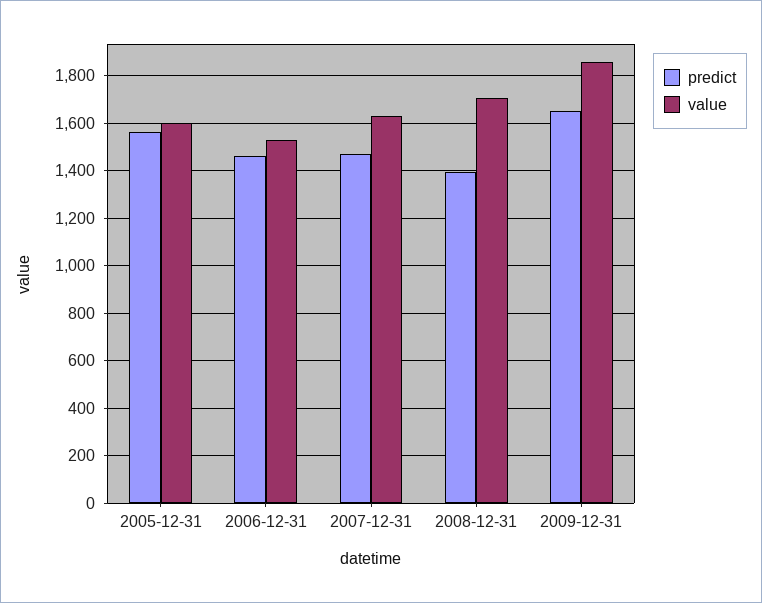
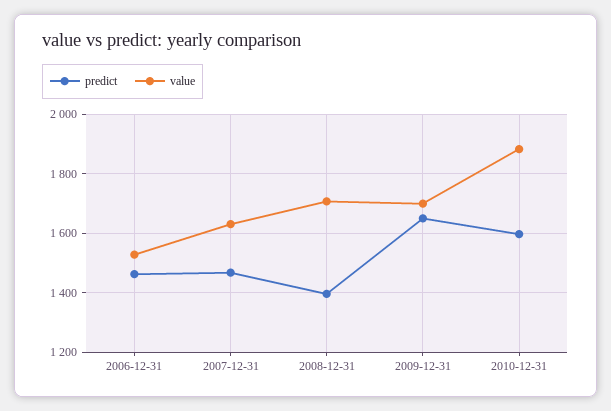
predict, 2005-12-31: 1550 -> none
value, 2005-12-31: 1600 -> none
value, 2009-12-31: 1850 -> 1700
predict, 2010-12-31: none -> 1600
value, 2010-12-31: none -> 1875

